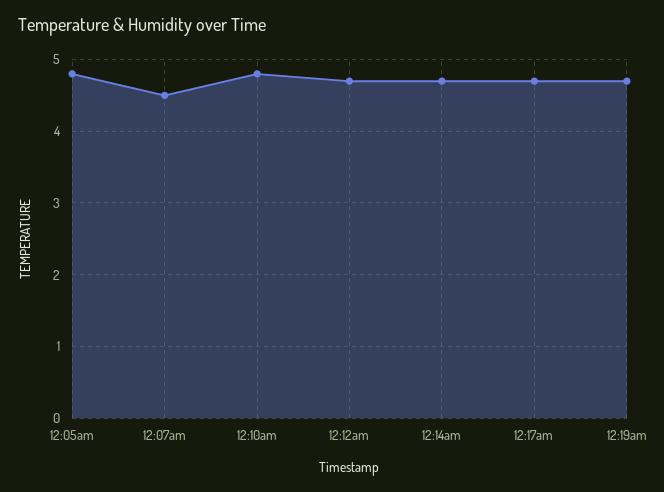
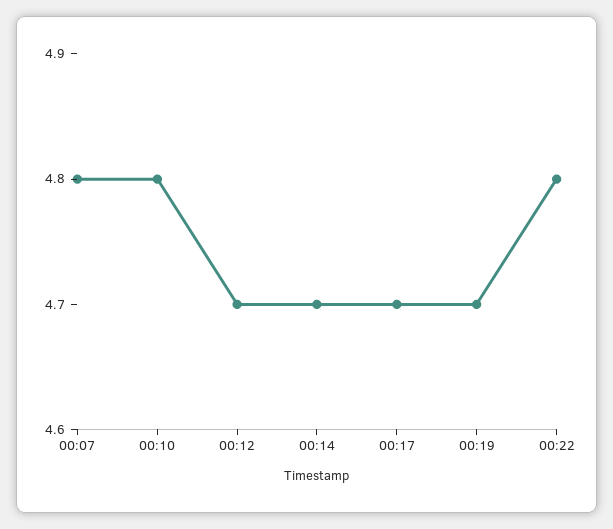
12:05am: 4.8 -> none
12:07am: 4.5 -> 4.8
00:22: none -> 4.8

